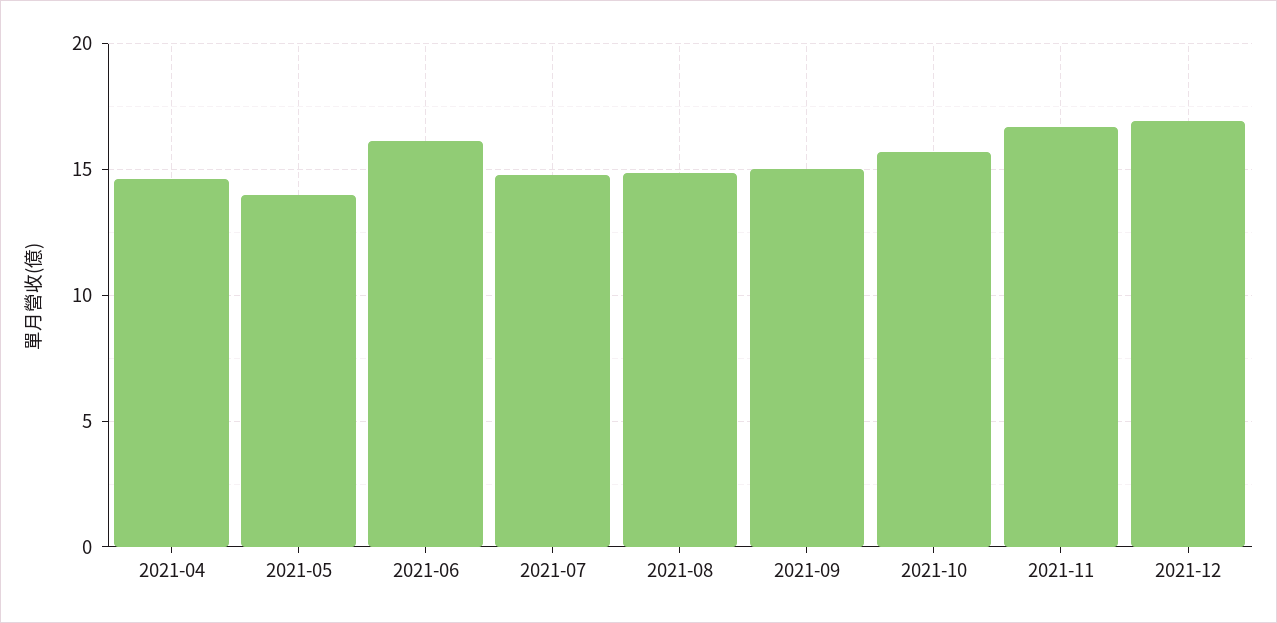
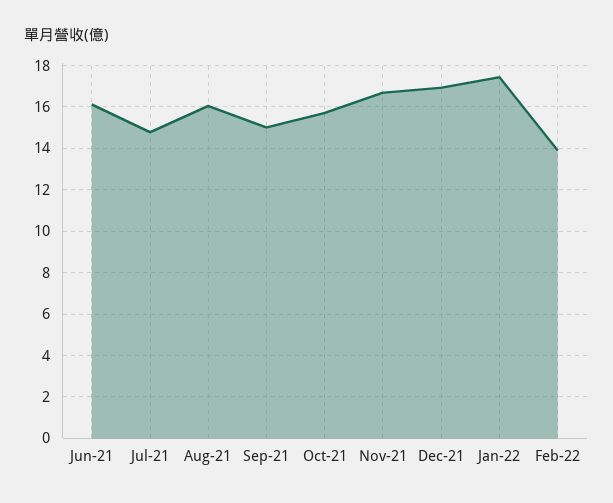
2021-04: 14.5 -> none
2021-05: 14 -> none
2021-08: 15 -> 16
Jan-22: none -> 17.5
Feb-22: none -> 14

